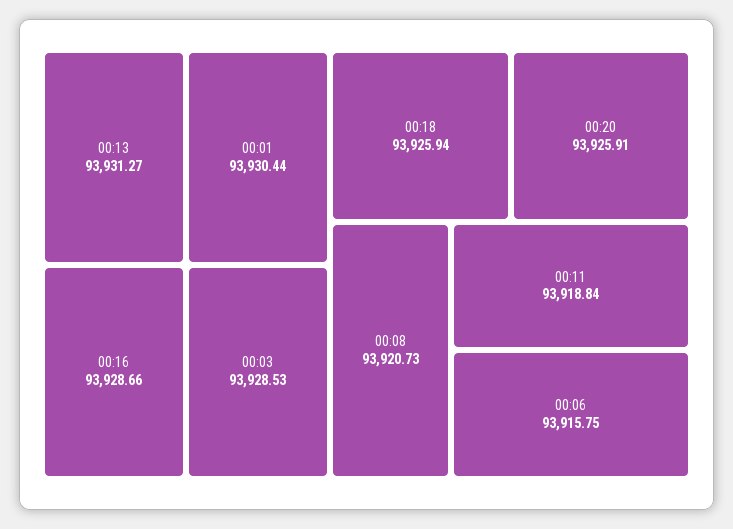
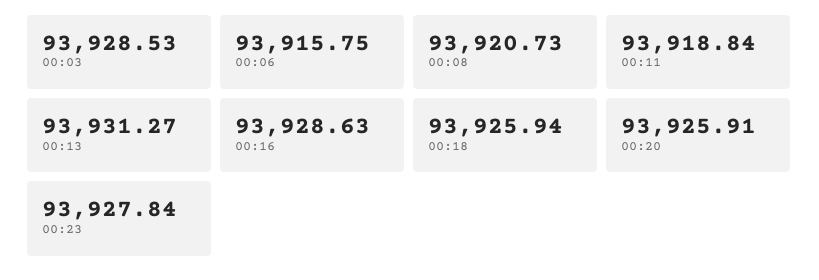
00:01: 93930.44 -> none
00:16: 93928.66 -> 93928.63
00:23: none -> 93927.84

